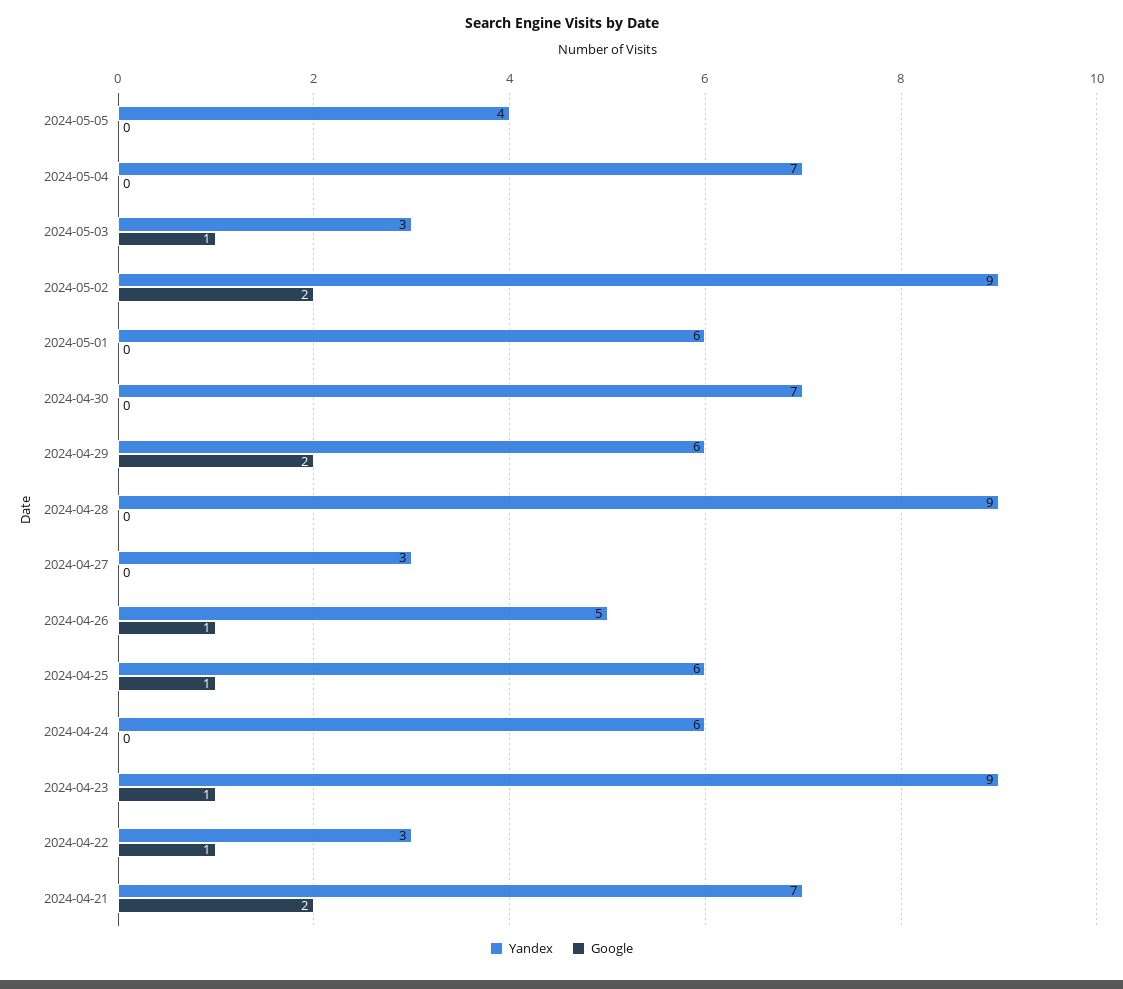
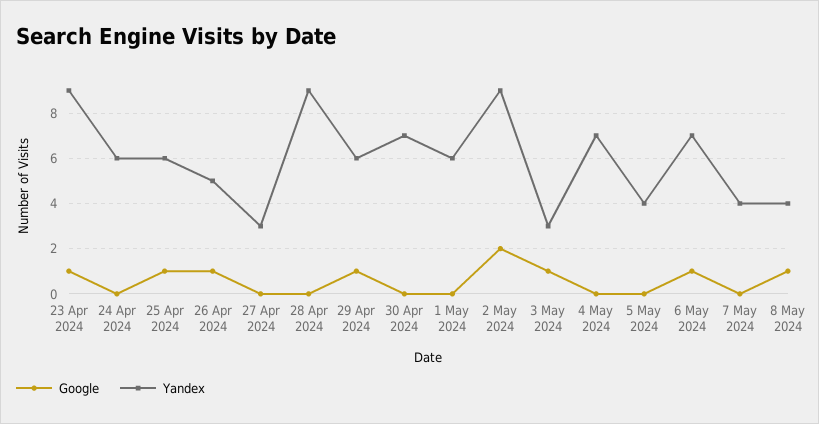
Google, 2024-04-29: 2 -> 1
Yandex, 2024-04-22: 3 -> none
Google, 2024-04-22: 1 -> none
Yandex, 2024-04-21: 7 -> none
Google, 2024-04-21: 2 -> none
Google, 6 May 2024: none -> 1
Yandex, 6 May 2024: none -> 7
Google, 7 May 2024: none -> 0
Yandex, 7 May 2024: none -> 4
Google, 8 May 2024: none -> 1
Yandex, 8 May 2024: none -> 4

